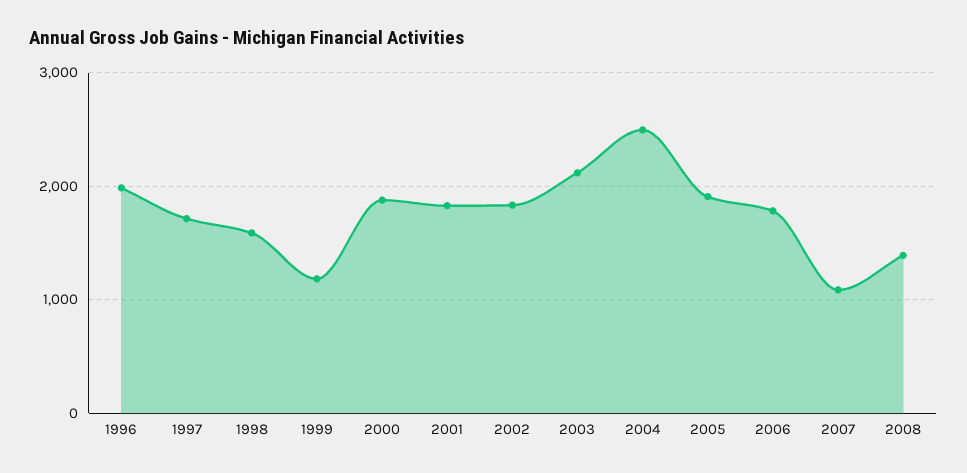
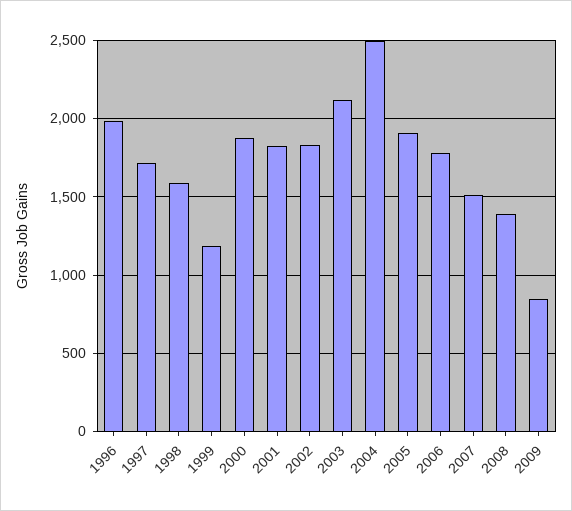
2007: 1100 -> 1500
2009: none -> 850

